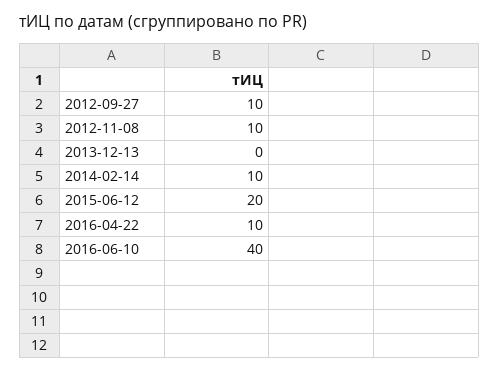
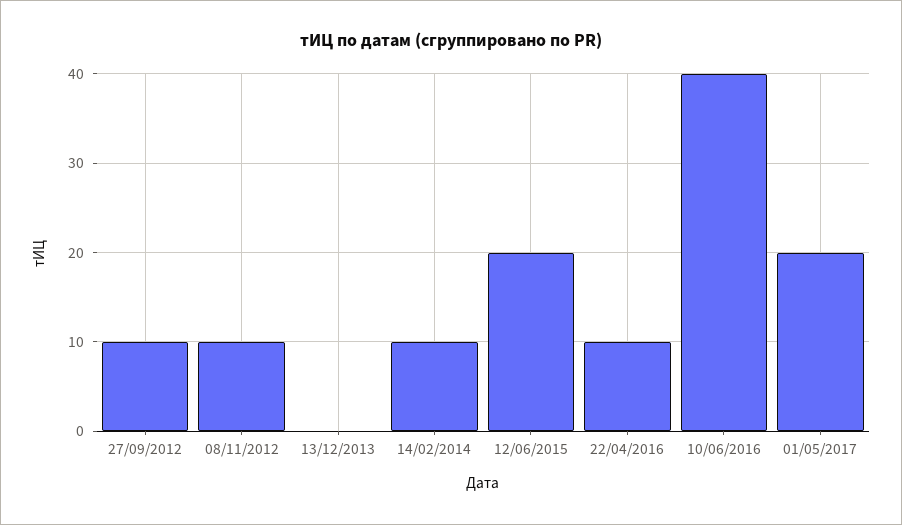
01/05/2017: none -> 20

